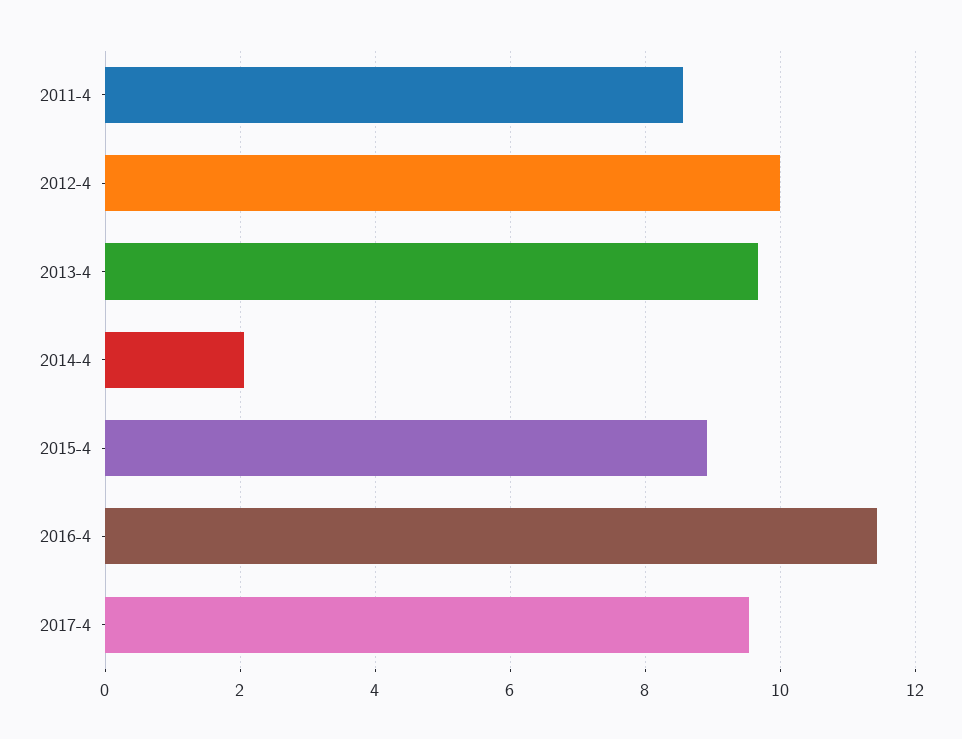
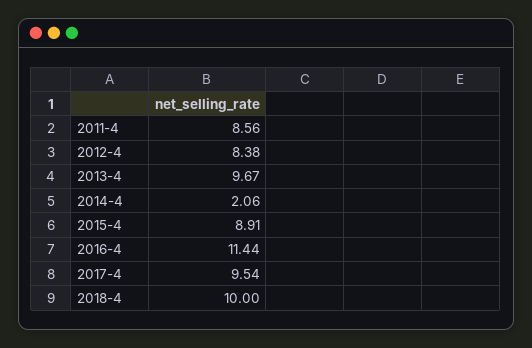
2012-4: 10 -> 8.38
2018-4: none -> 10

